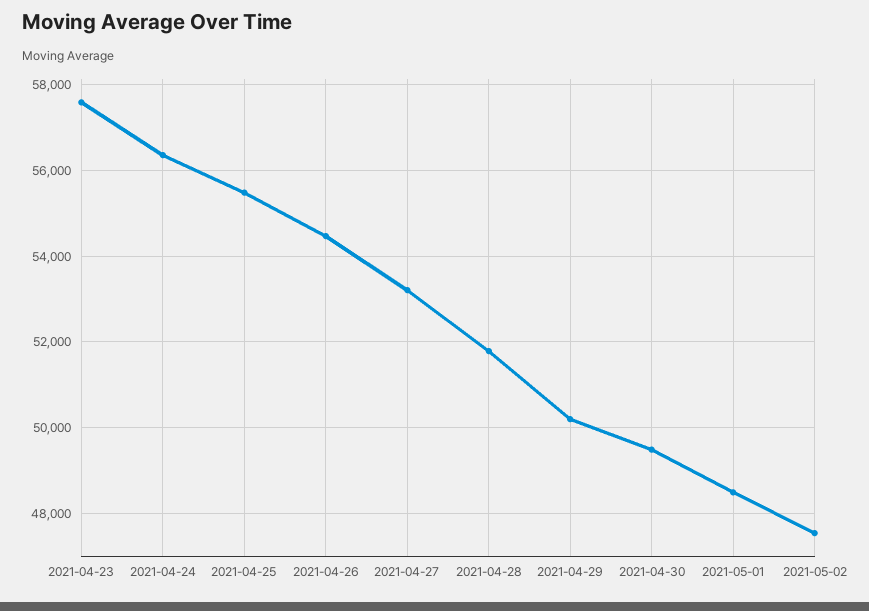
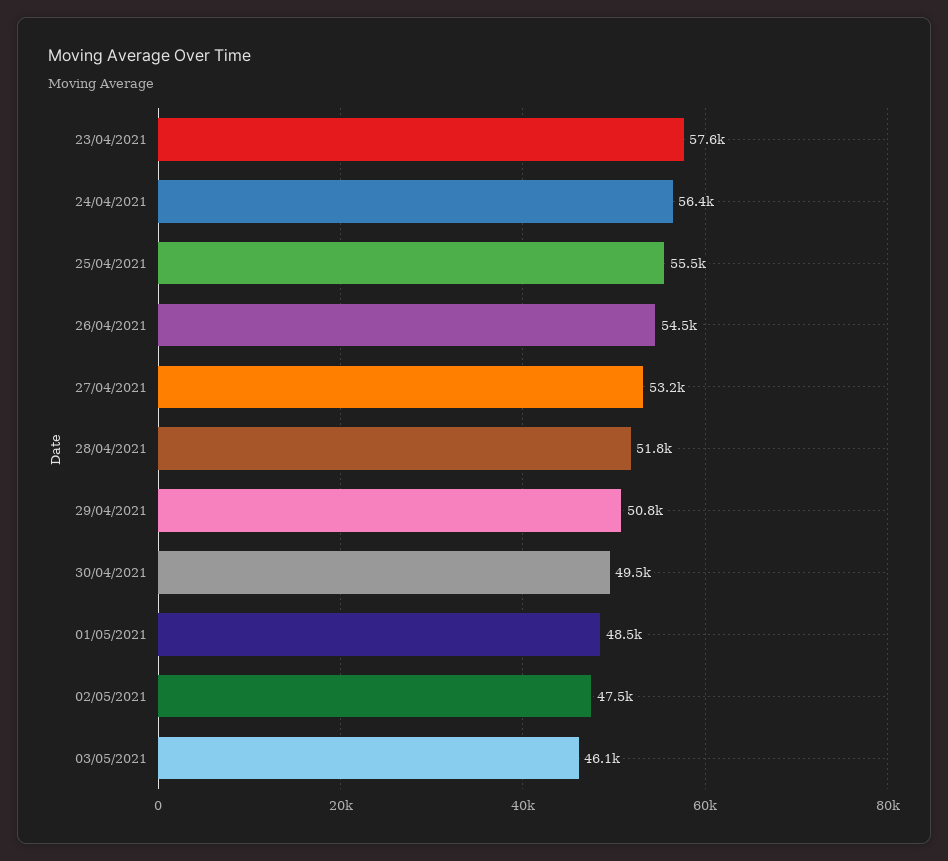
2021-04-29: 50200 -> 50800
03/05/2021: none -> 46100

